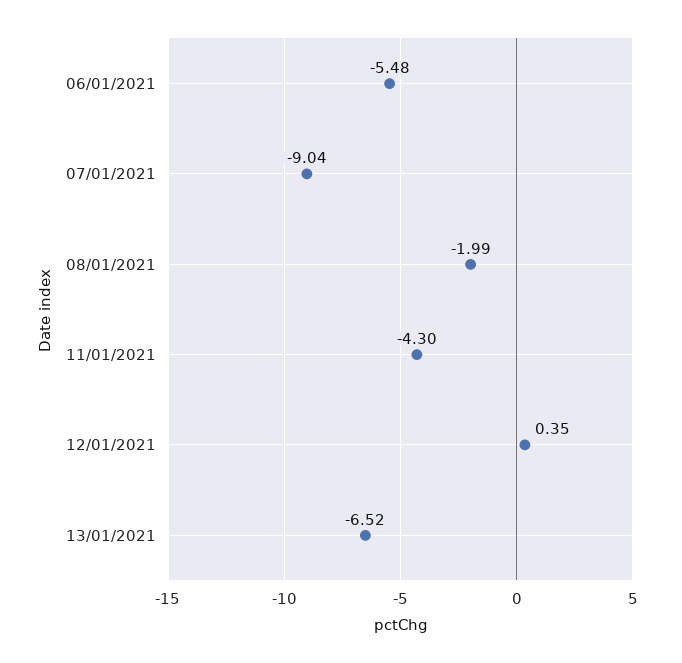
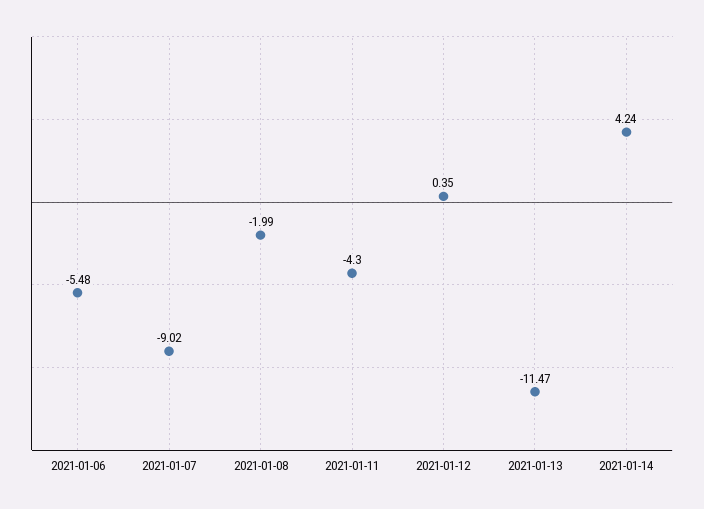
07/01/2021: -9.04 -> -9.02
13/01/2021: -6.52 -> -11.47
2021-01-14: none -> 4.24

